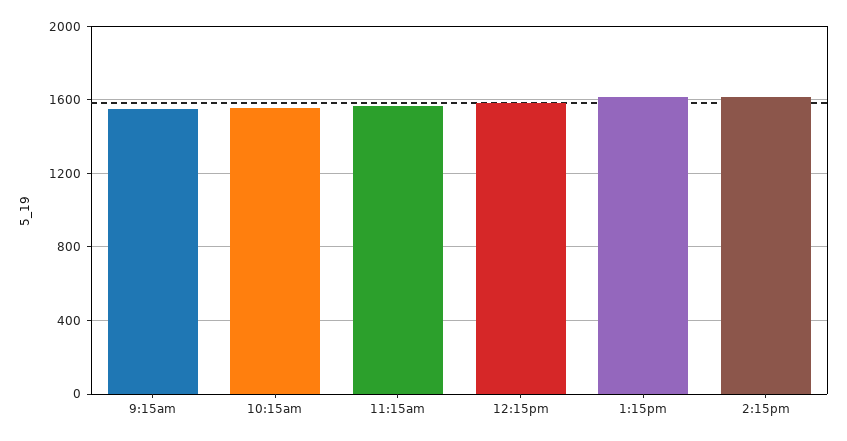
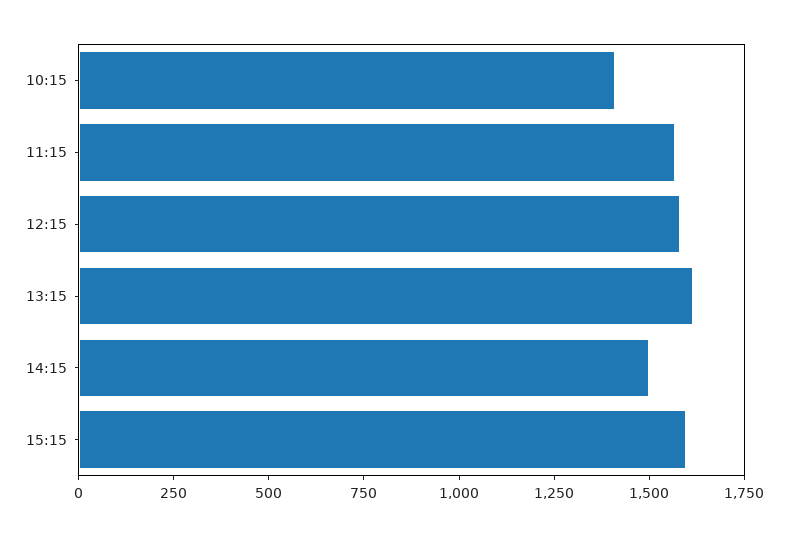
9:15am: 1550 -> none
10:15am: 1550 -> 1400
2:15pm: 1600 -> 1500
15:15: none -> 1600

